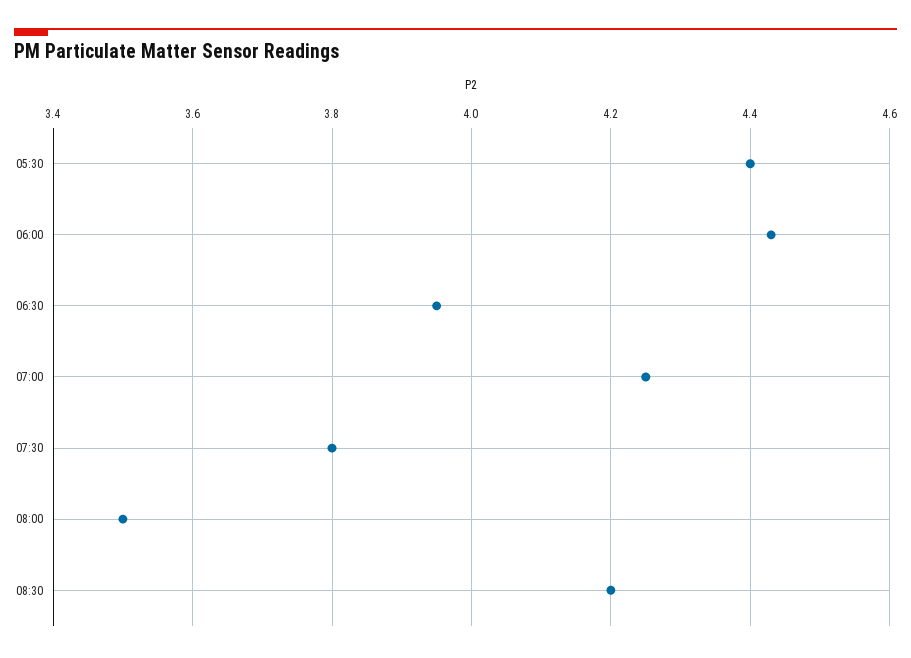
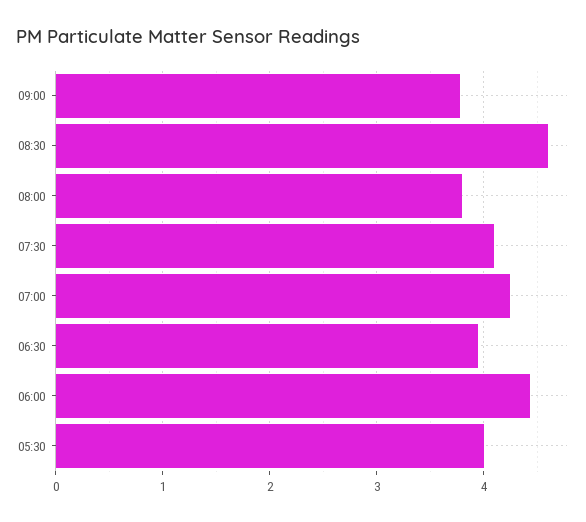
05:30: 4.4 -> 4
07:30: 3.8 -> 4.1
08:00: 3.5 -> 3.8
08:30: 4.2 -> 4.6
09:00: none -> 3.8

